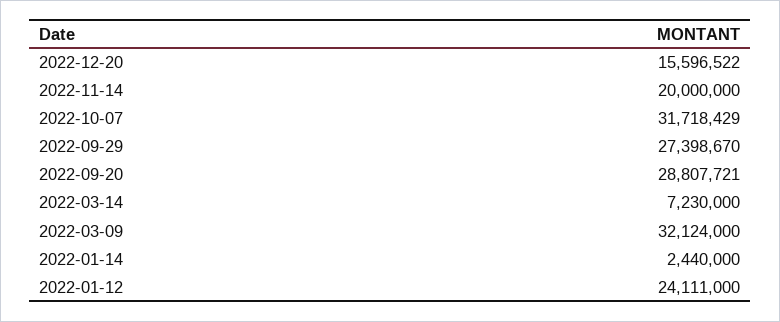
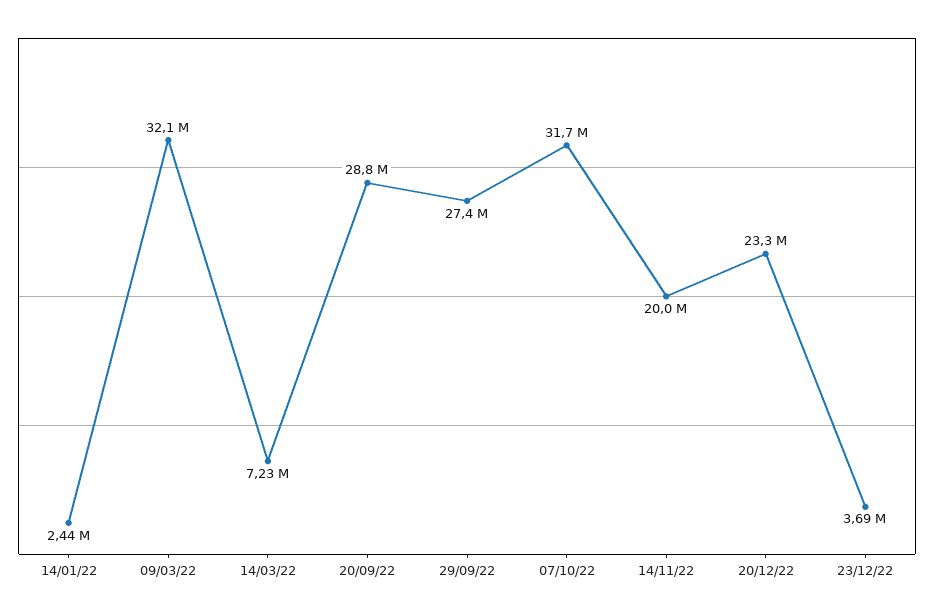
2022-12-20: 15596522 -> 23300000
2022-01-12: 24111000 -> none
23/12/22: none -> 3690000

